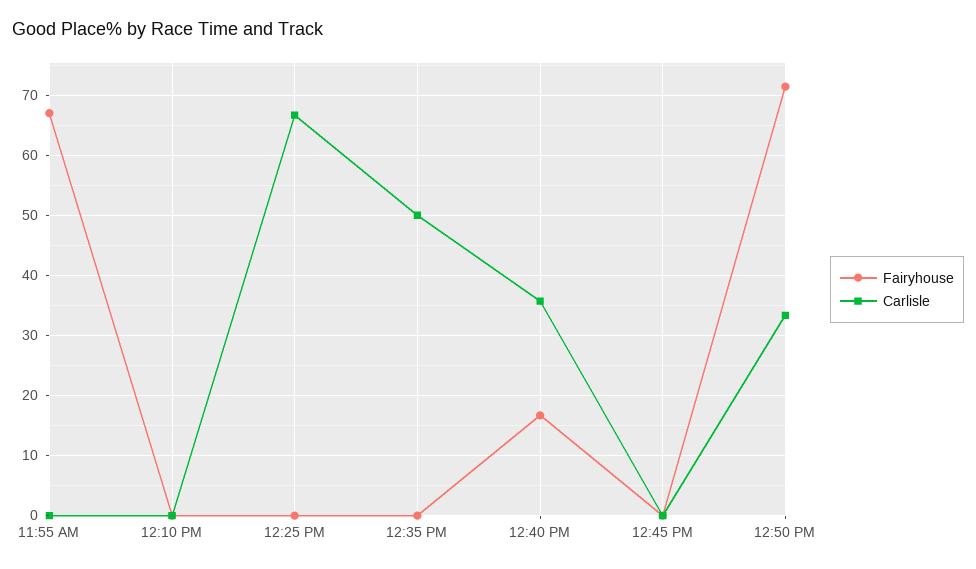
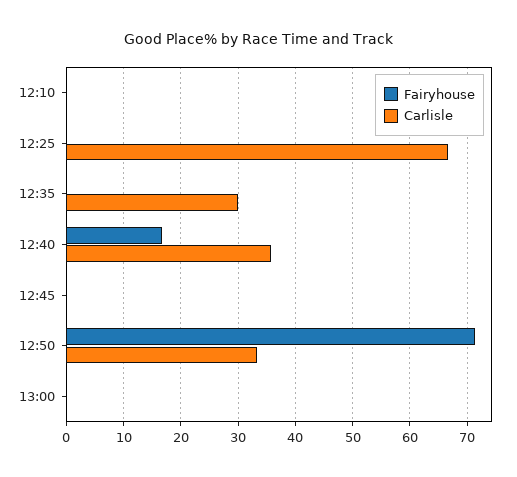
Fairyhouse, 11:55 AM: 67 -> none
Carlisle, 11:55 AM: 0 -> none
Carlisle, 12:35 PM: 50 -> 30
Fairyhouse, 13:00: none -> 0
Carlisle, 13:00: none -> 0

